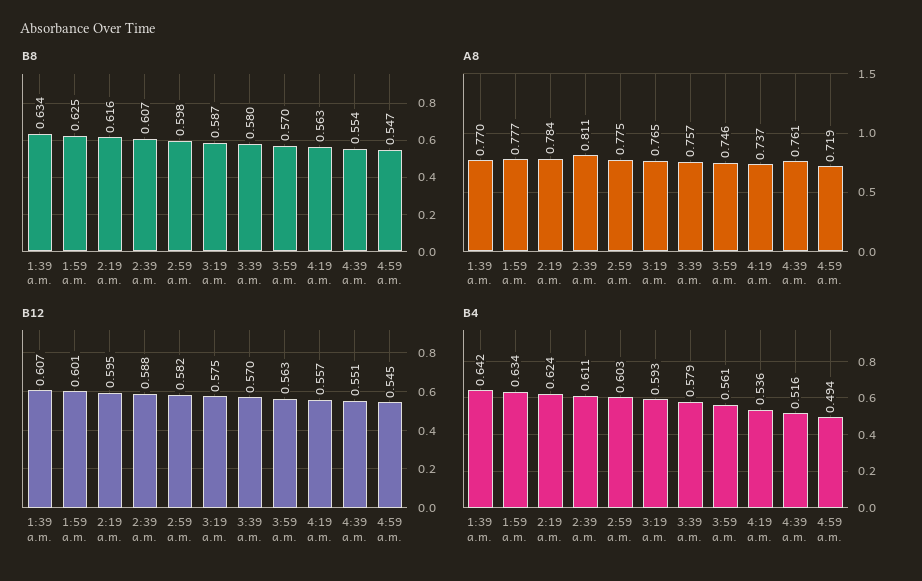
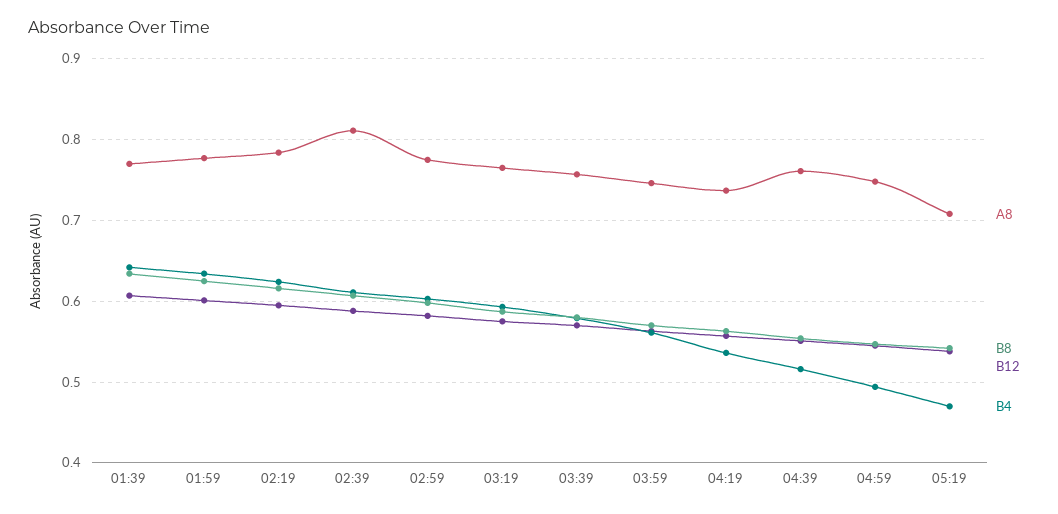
A8, 4:59 a.m.: 0.719 -> 0.75
A8, 05:19: none -> 0.71
B8, 05:19: none -> 0.54
B12, 05:19: none -> 0.54
B4, 05:19: none -> 0.47

